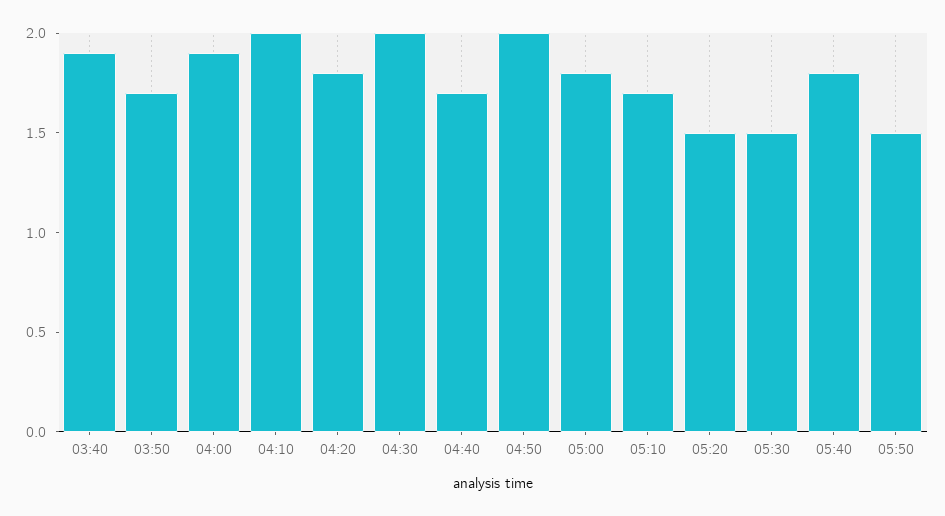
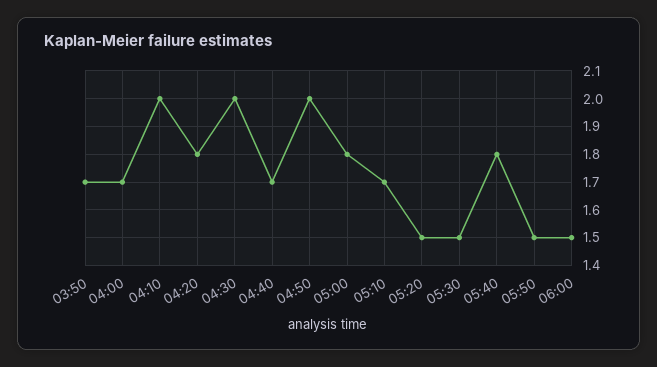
03:40: 1.9 -> none
04:00: 1.9 -> 1.7
06:00: none -> 1.5

